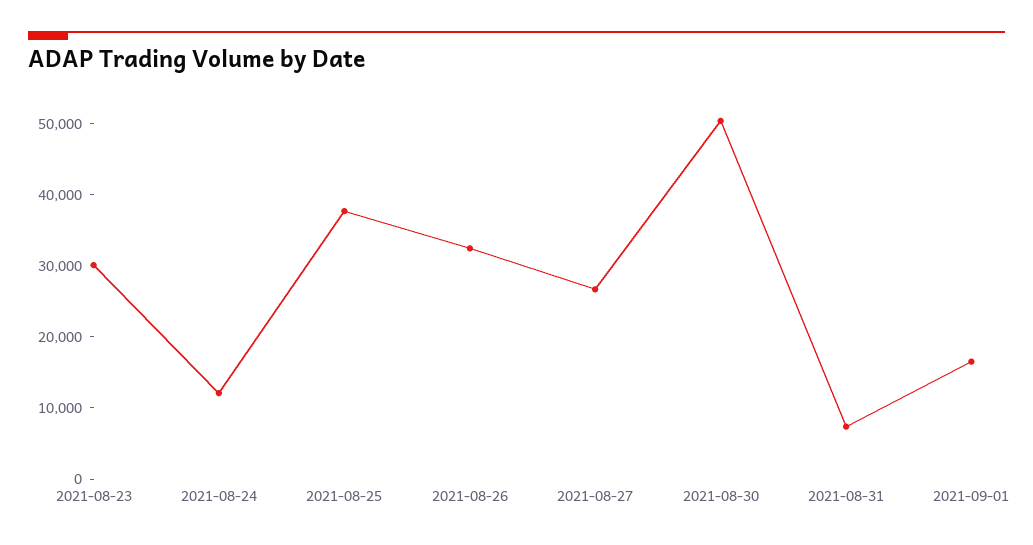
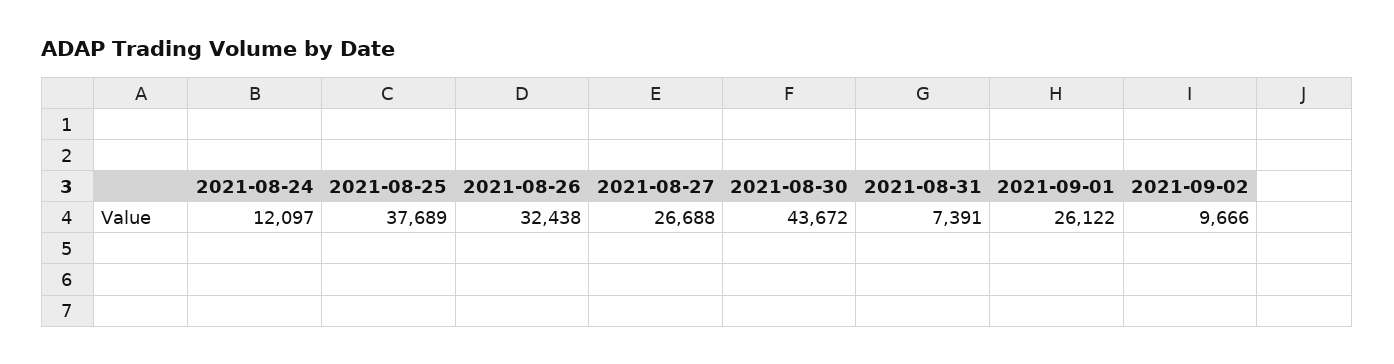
2021-08-23: 30000 -> none
2021-08-30: 50000 -> 43672
2021-09-01: 16000 -> 26122
2021-09-02: none -> 9666

